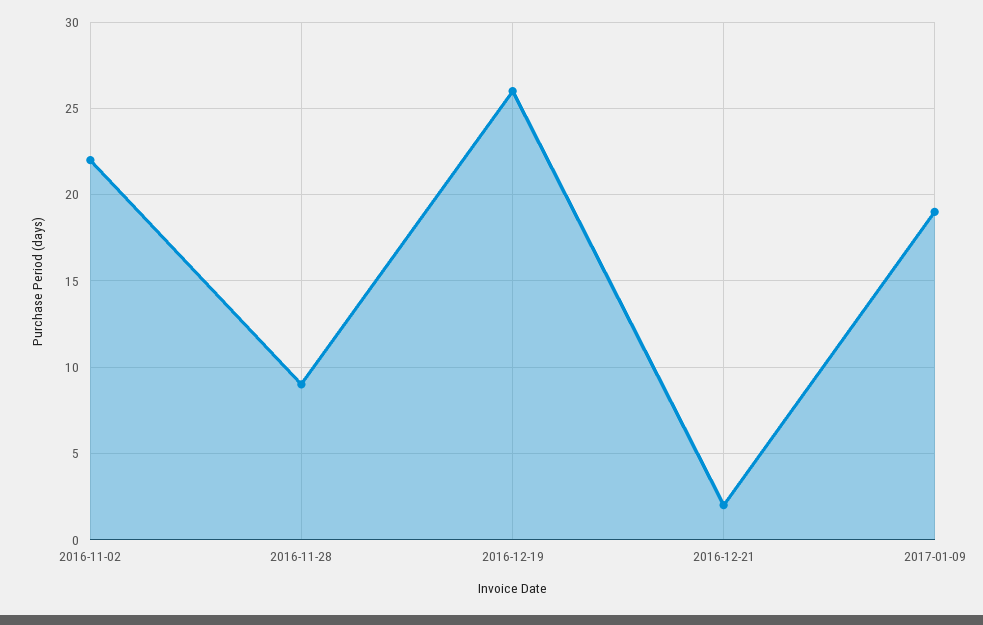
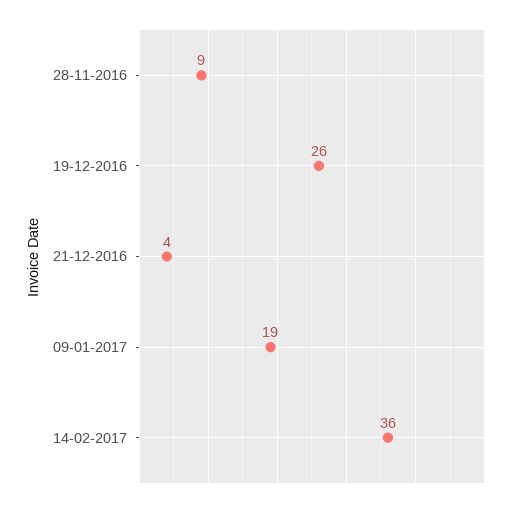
2016-11-02: 22 -> none
2016-12-21: 2 -> 4
14-02-2017: none -> 36

